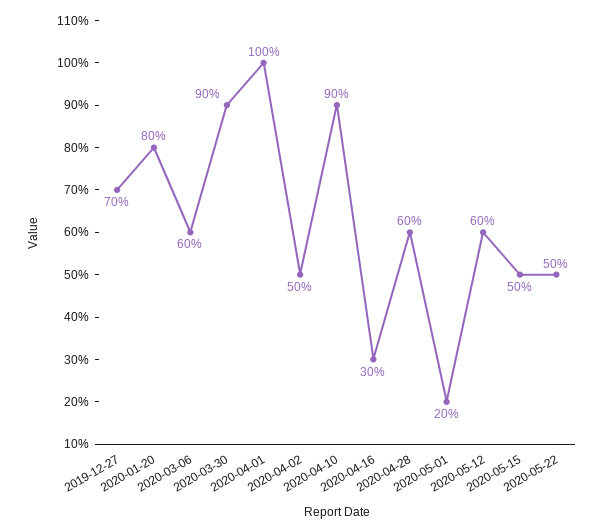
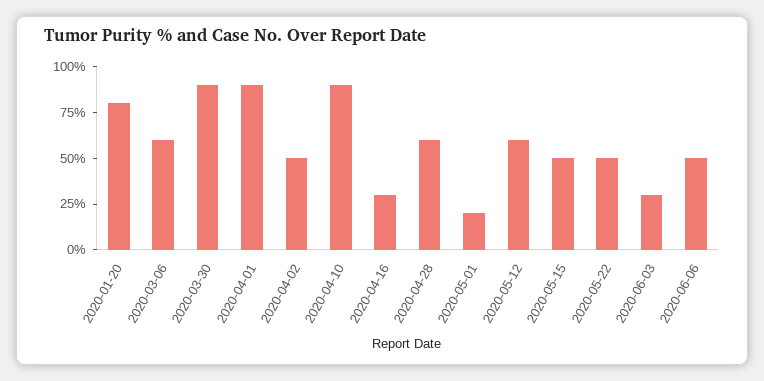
2019-12-27: 70 -> none
2020-04-01: 100 -> 90
2020-06-03: none -> 30
2020-06-06: none -> 50

